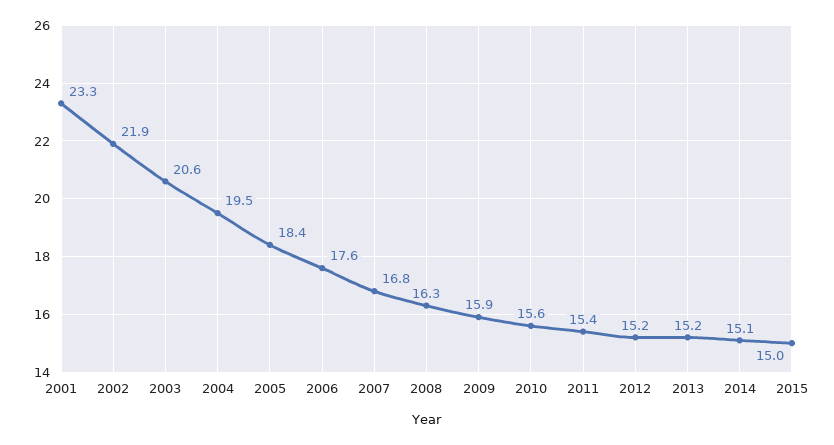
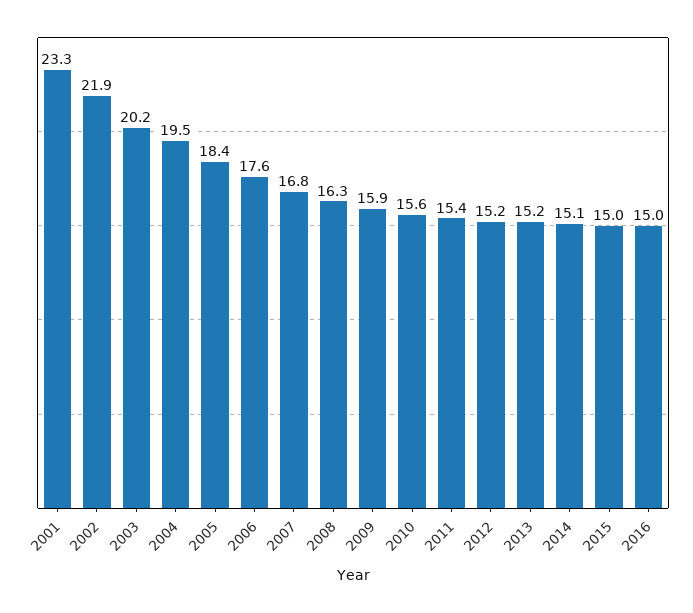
2003: 20.6 -> 20.2
2016: none -> 15

